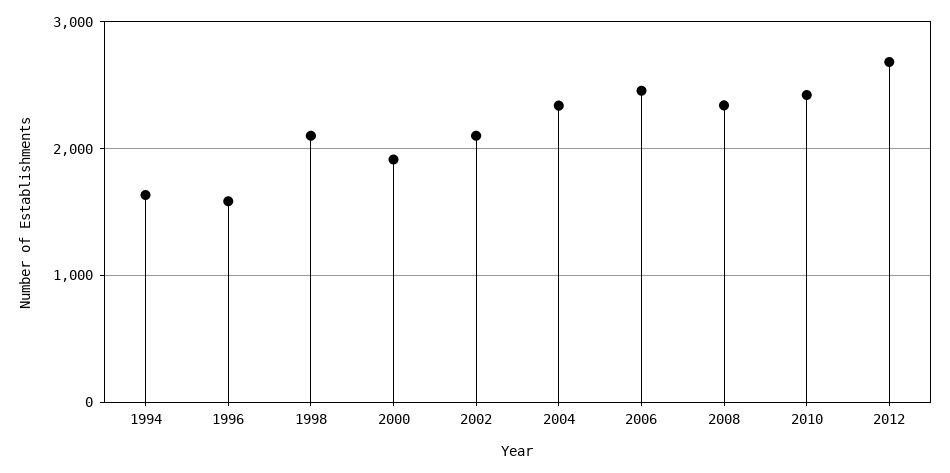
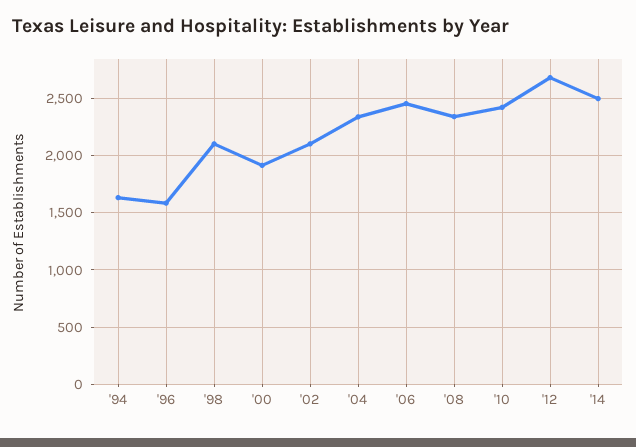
'14: none -> 2500

